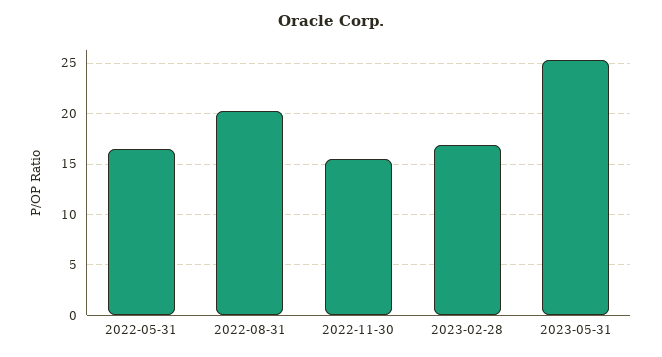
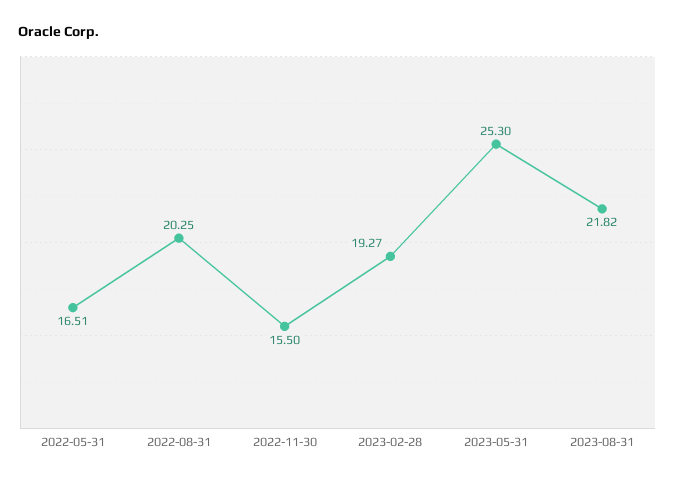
2023-02-28: 17 -> 19.27
2023-08-31: none -> 21.82

